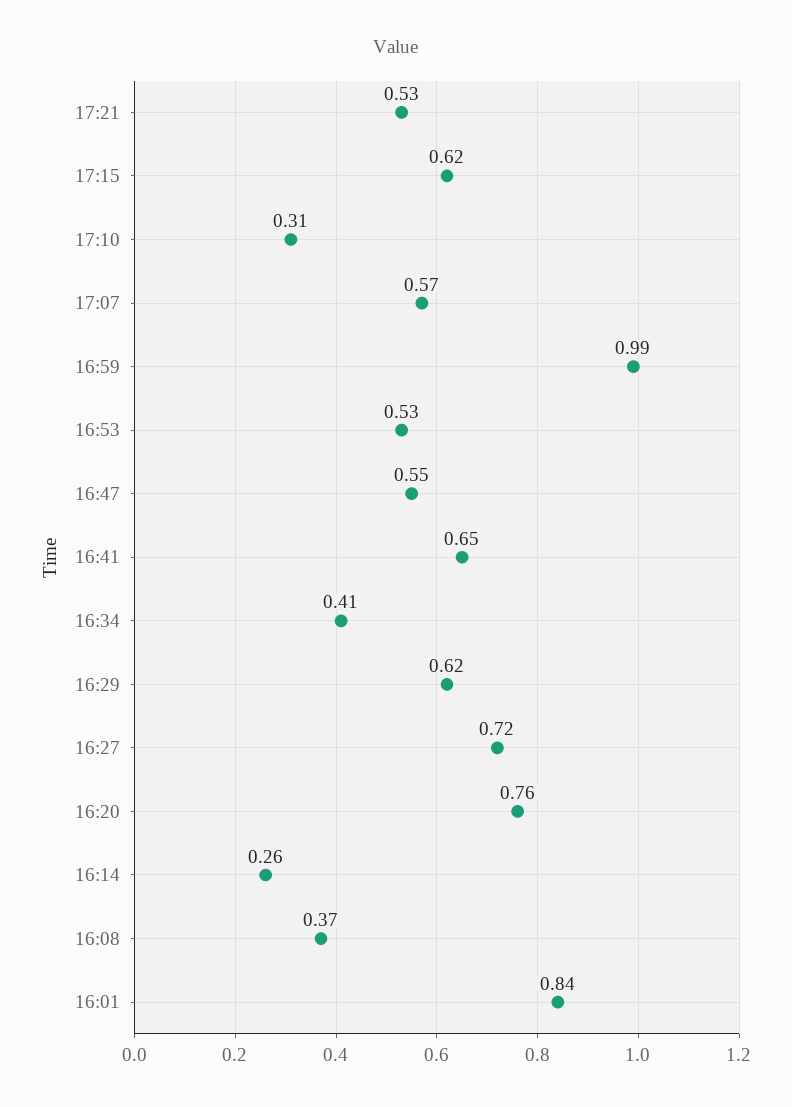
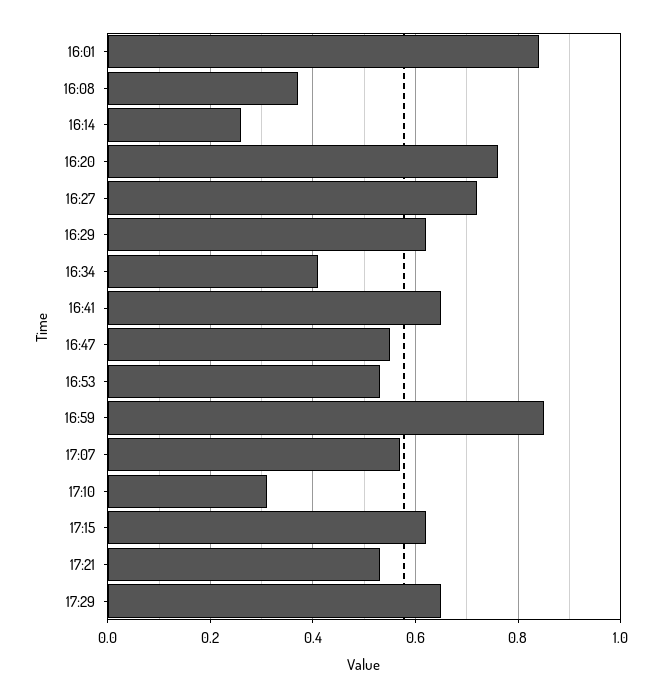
16:59: 0.99 -> 0.85
17:29: none -> 0.65

